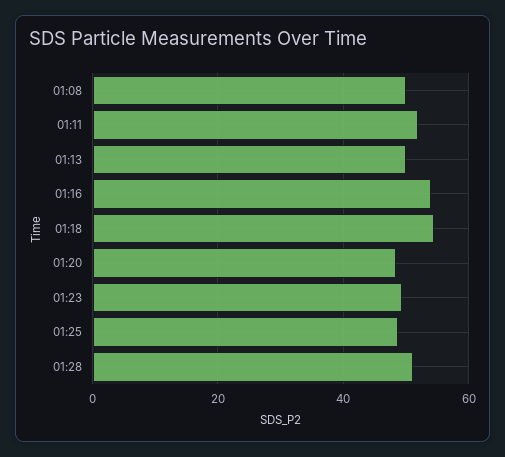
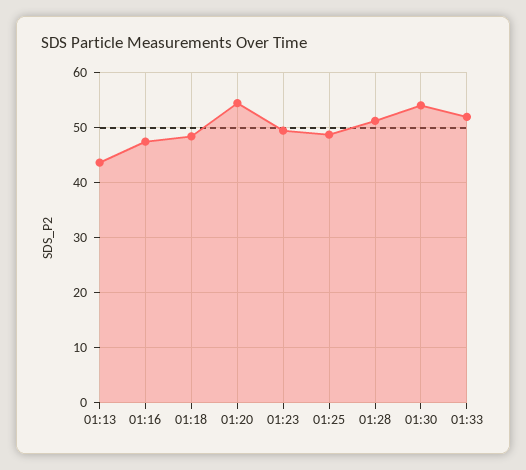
01:08: 50 -> none
01:11: 52 -> none
01:13: 50 -> 44
01:16: 54 -> 48
01:18: 54 -> 48
01:20: 48 -> 54
01:30: none -> 54
01:33: none -> 52

